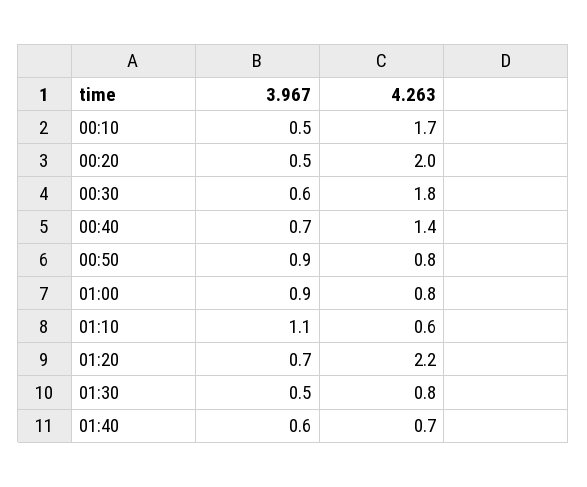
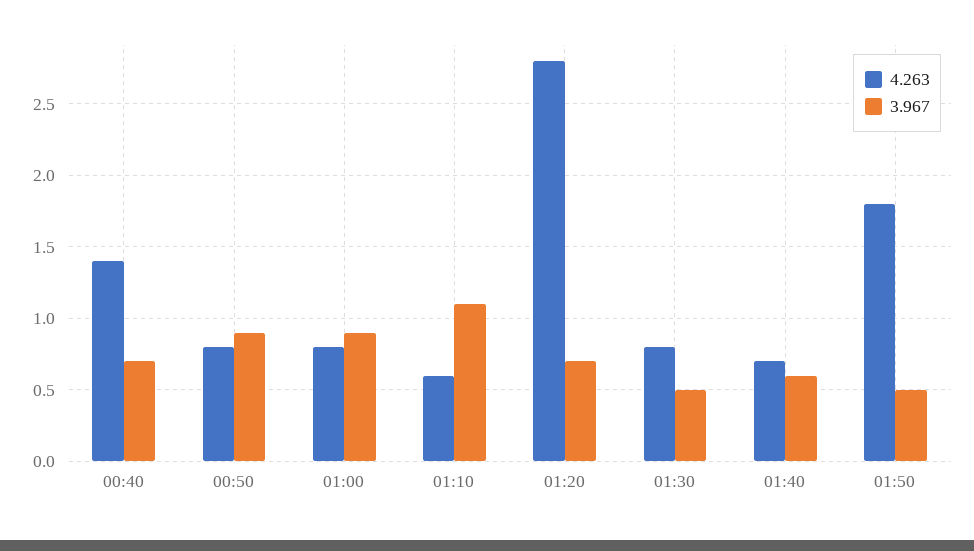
3.967, 00:10: 0.5 -> none
4.263, 00:10: 1.7 -> none
3.967, 00:20: 0.5 -> none
4.263, 00:20: 2 -> none
3.967, 00:30: 0.6 -> none
4.263, 00:30: 1.8 -> none
4.263, 01:20: 2.2 -> 2.8
4.263, 01:50: none -> 1.8
3.967, 01:50: none -> 0.5

